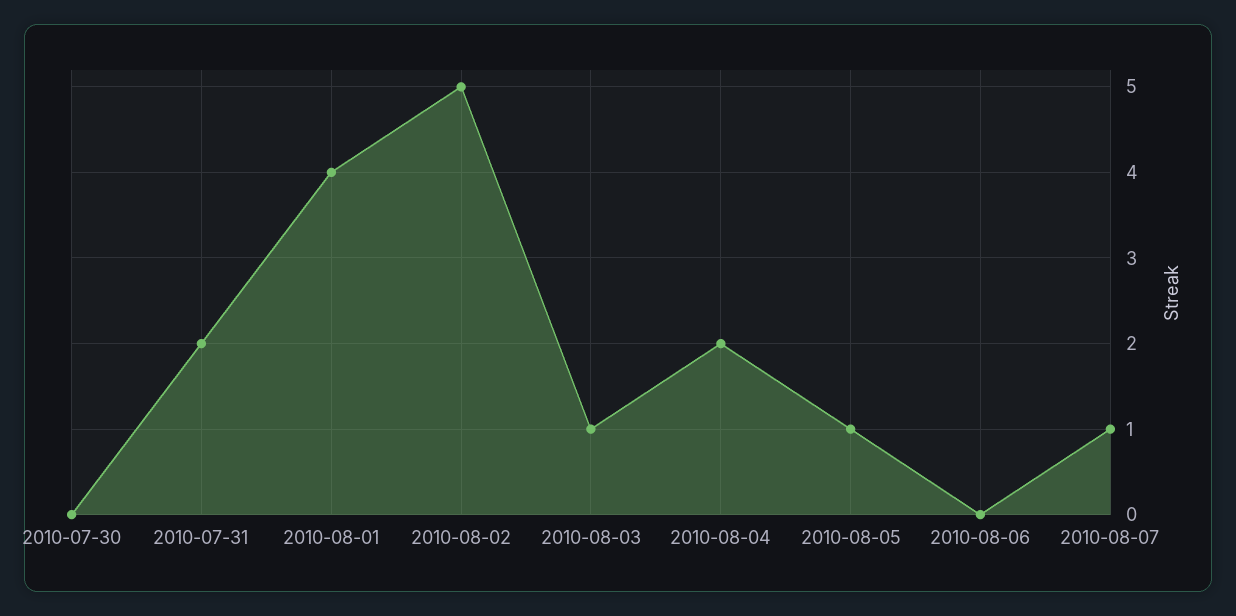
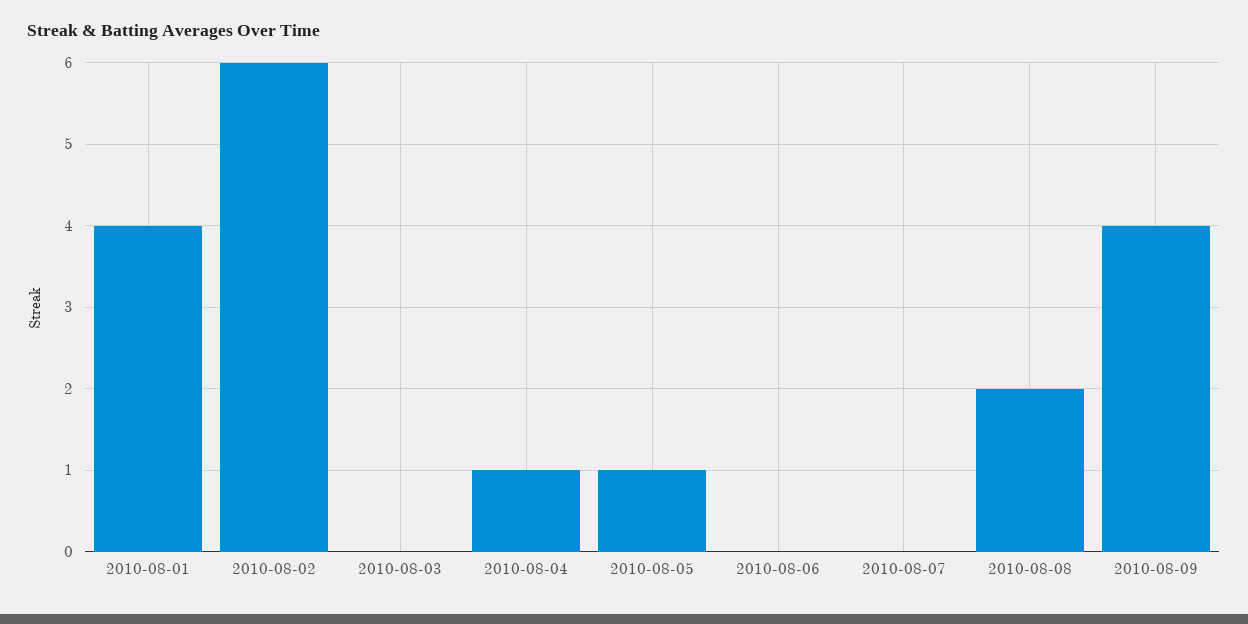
2010-07-30: 0 -> none
2010-07-31: 2 -> none
2010-08-02: 5 -> 6
2010-08-03: 1 -> 0
2010-08-04: 2 -> 1
2010-08-07: 1 -> 0
2010-08-08: none -> 2
2010-08-09: none -> 4

